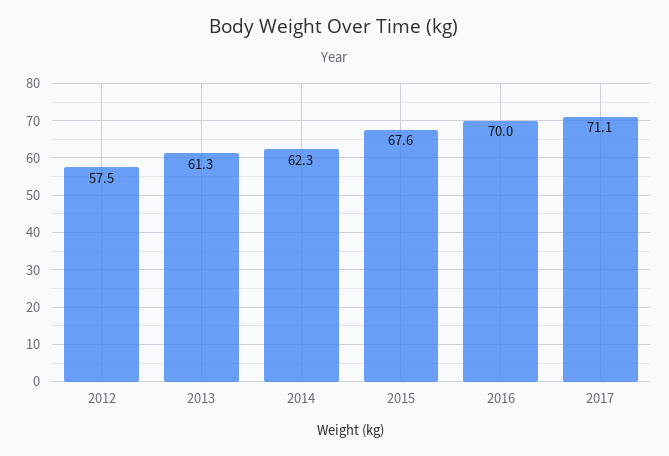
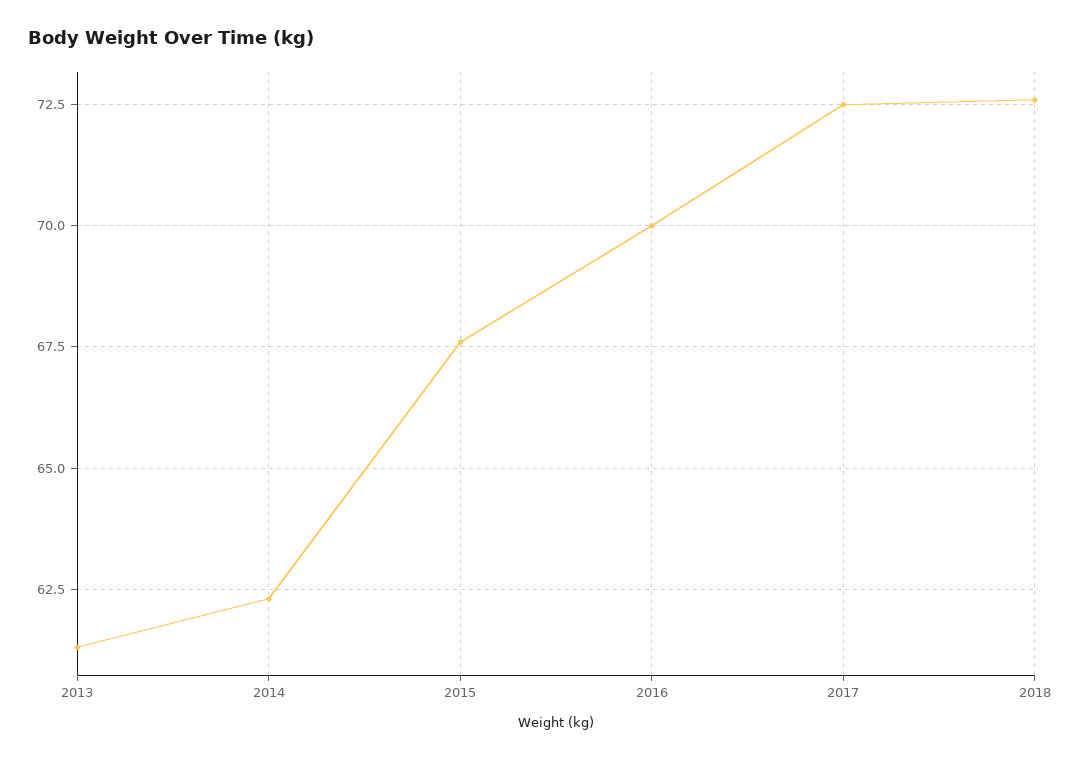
2012: 57.5 -> none
2017: 71.1 -> 72.5
2018: none -> 72.5

